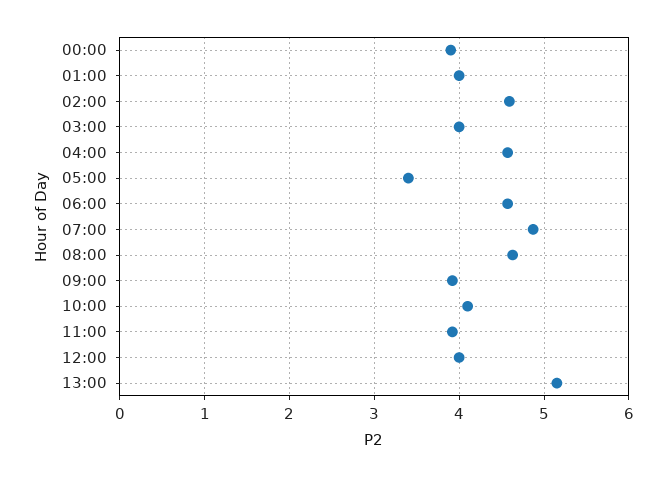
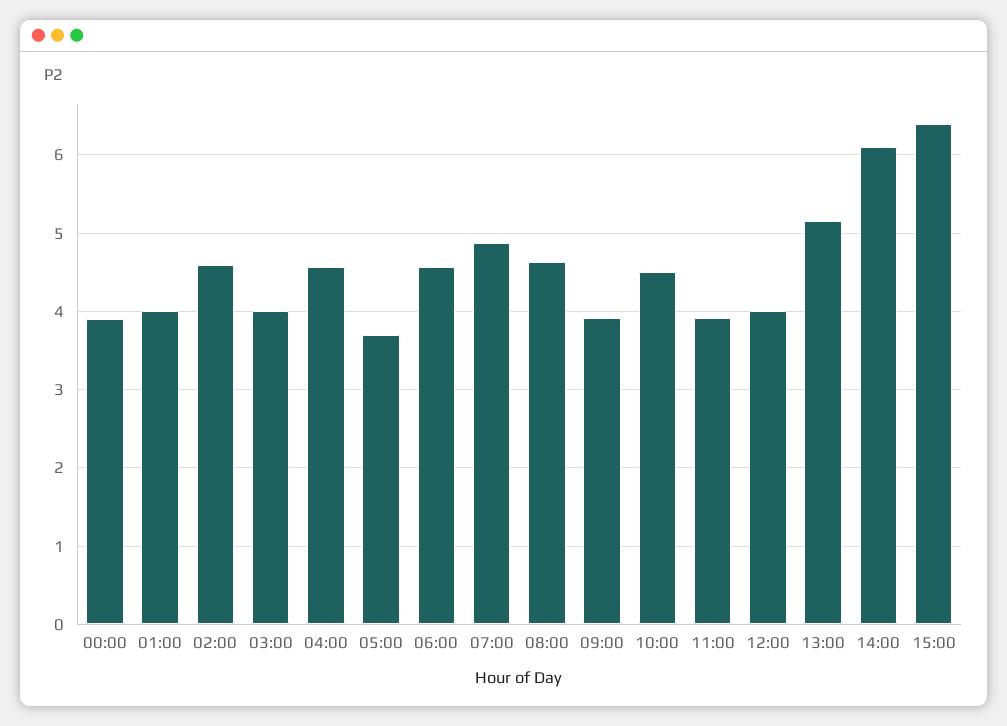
05:00: 3.4 -> 3.7
10:00: 4.1 -> 4.5
14:00: none -> 6.1
15:00: none -> 6.4

